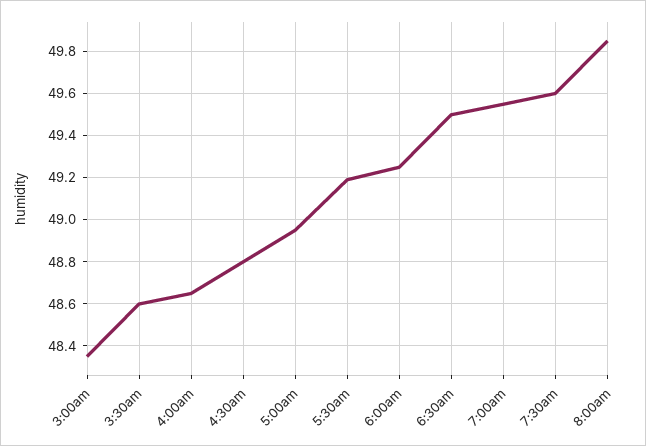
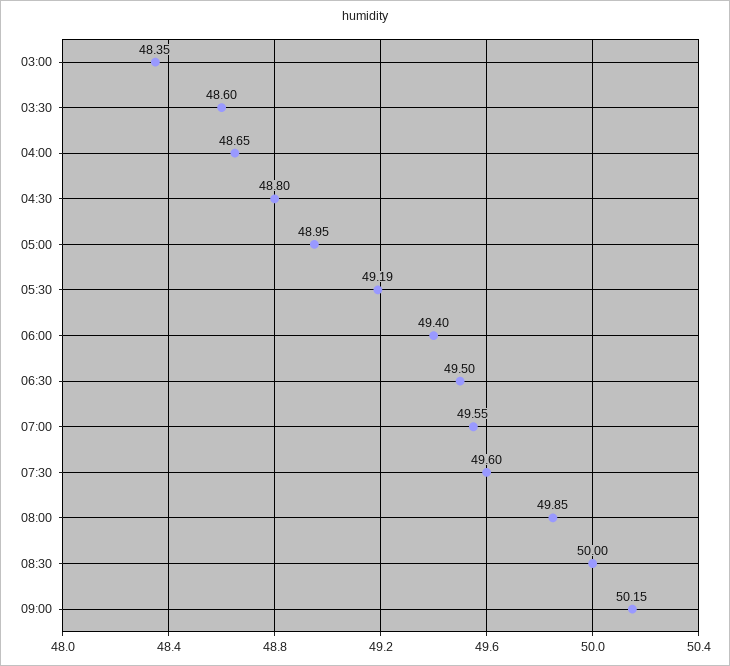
6:00am: 49.25 -> 49.4
08:30: none -> 50
09:00: none -> 50.15

